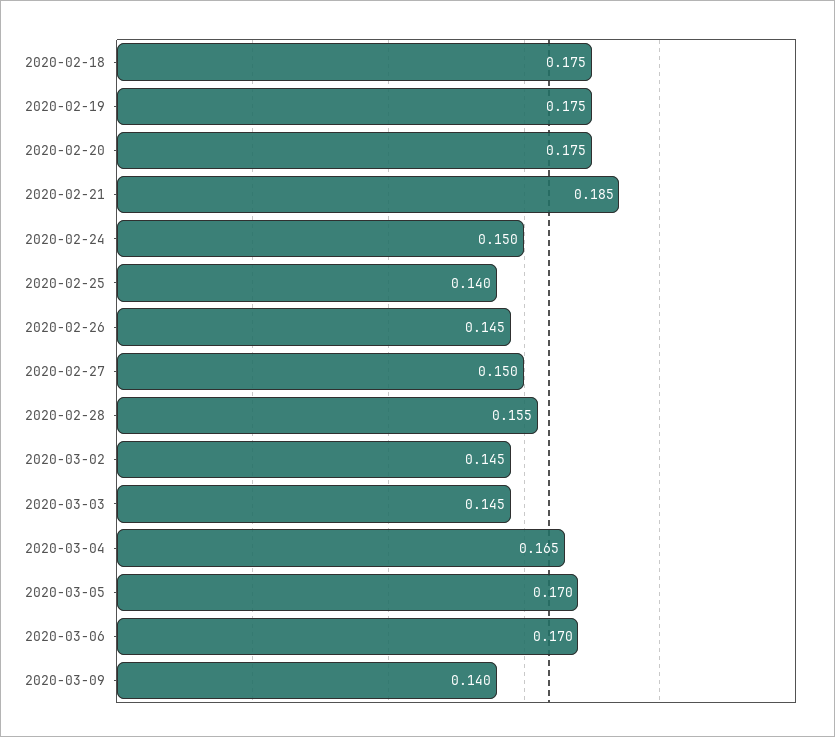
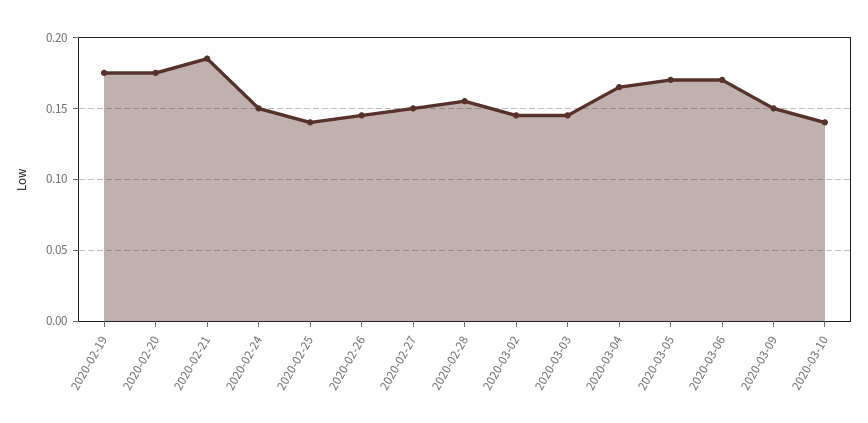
2020-02-18: 0.175 -> none
2020-03-09: 0.14 -> 0.15
2020-03-10: none -> 0.14

